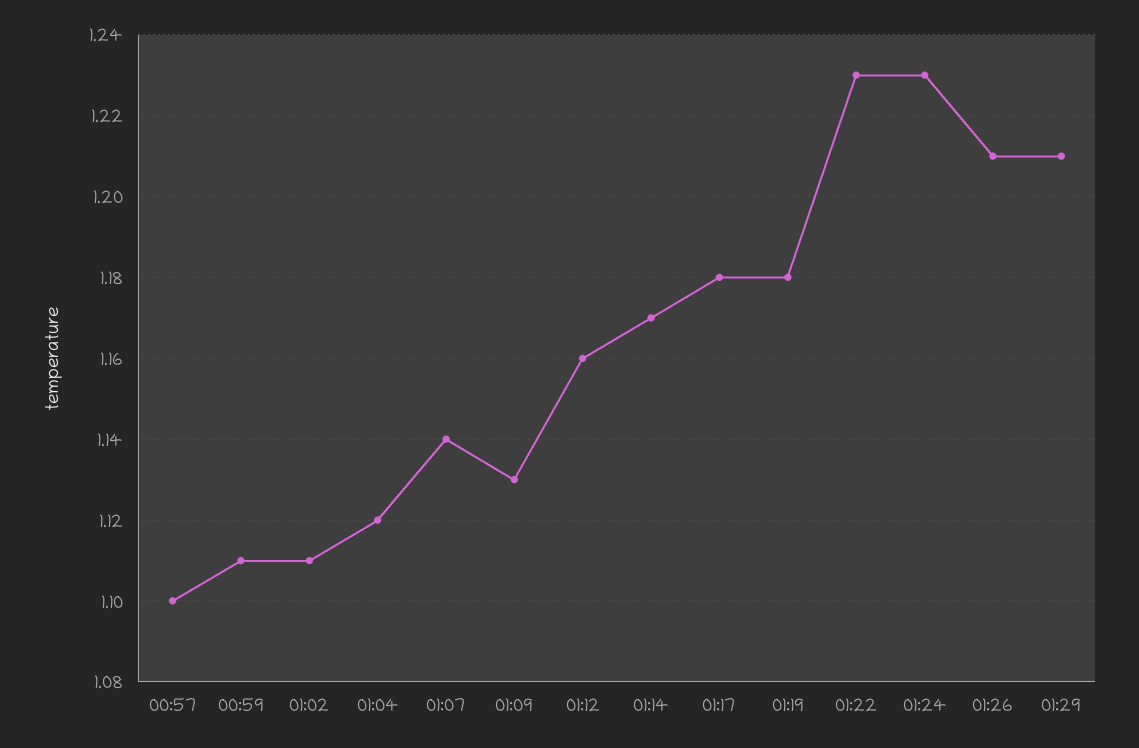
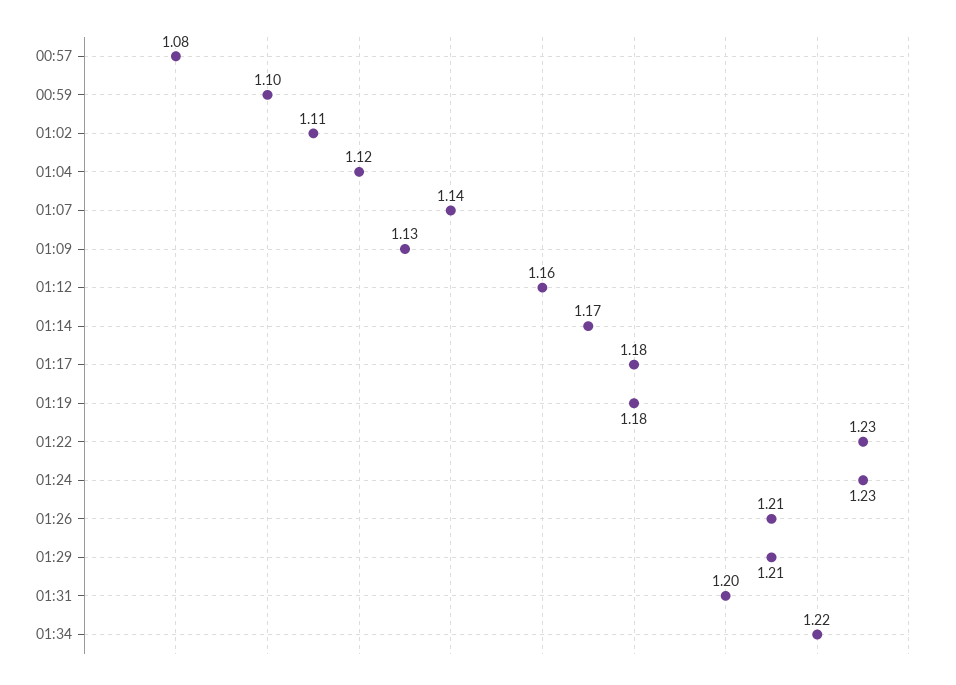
00:57: 1.1 -> 1.08
00:59: 1.11 -> 1.1
01:31: none -> 1.2
01:34: none -> 1.22

